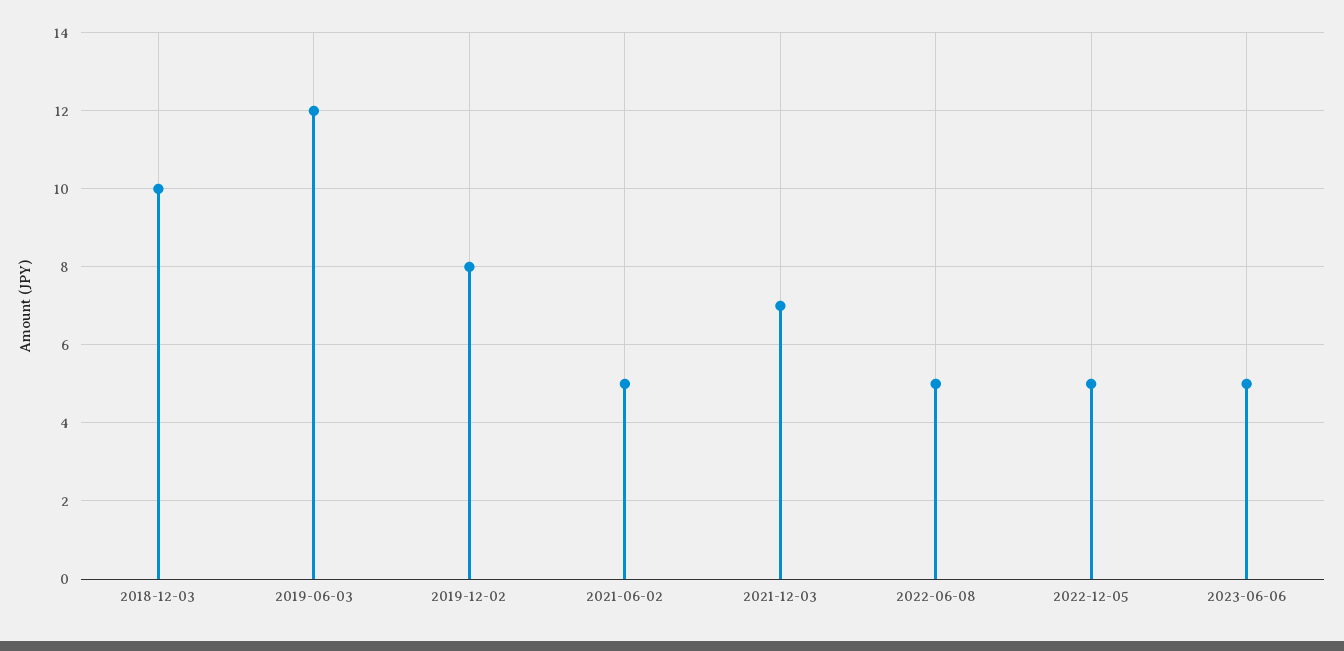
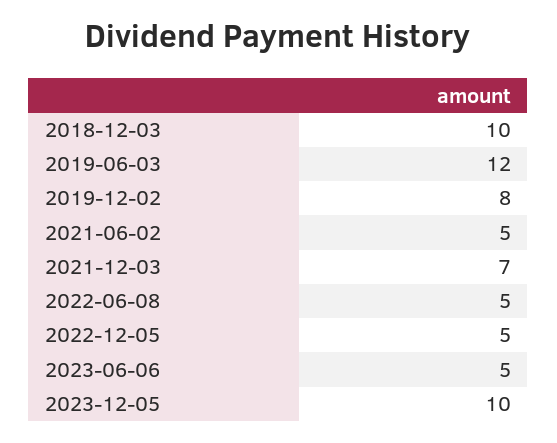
2023-12-05: none -> 10

